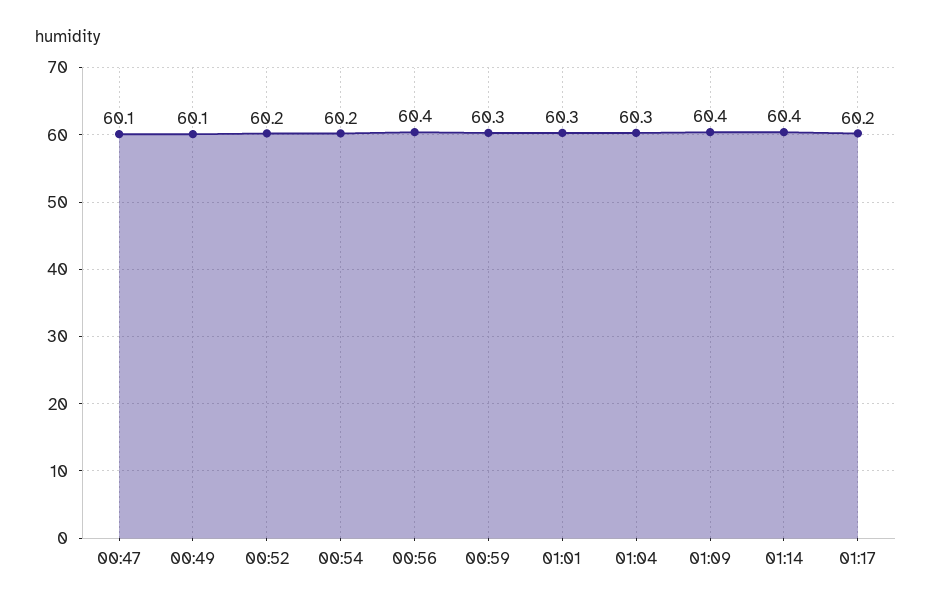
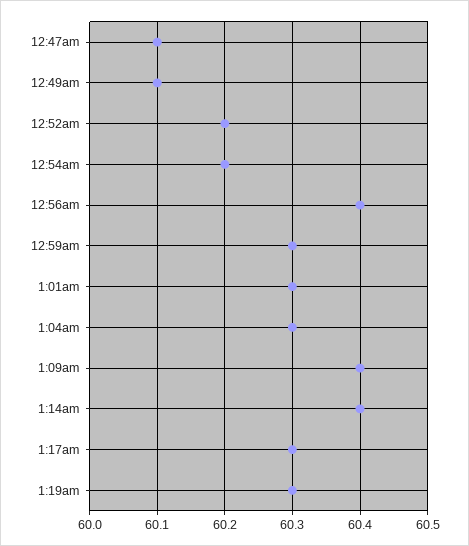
01:17: 60.2 -> 60.3
1:19am: none -> 60.3

